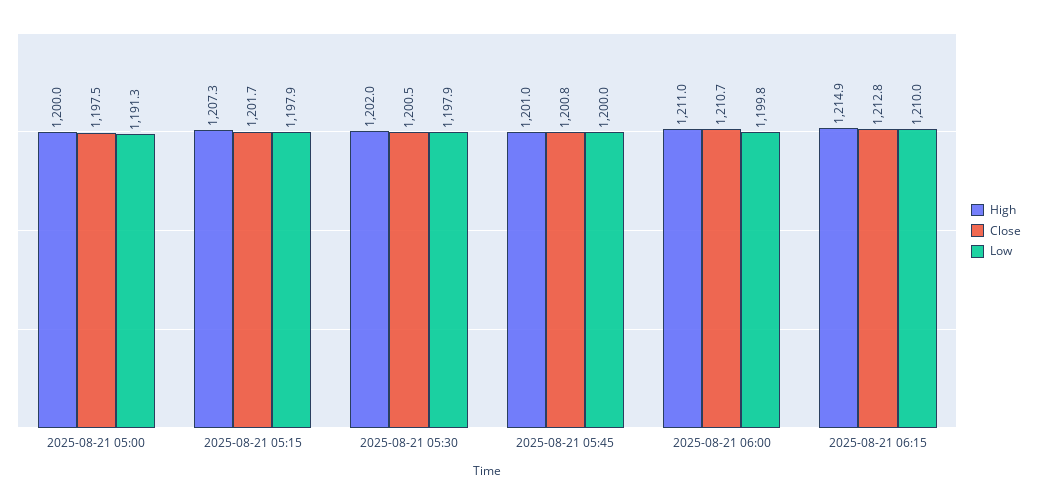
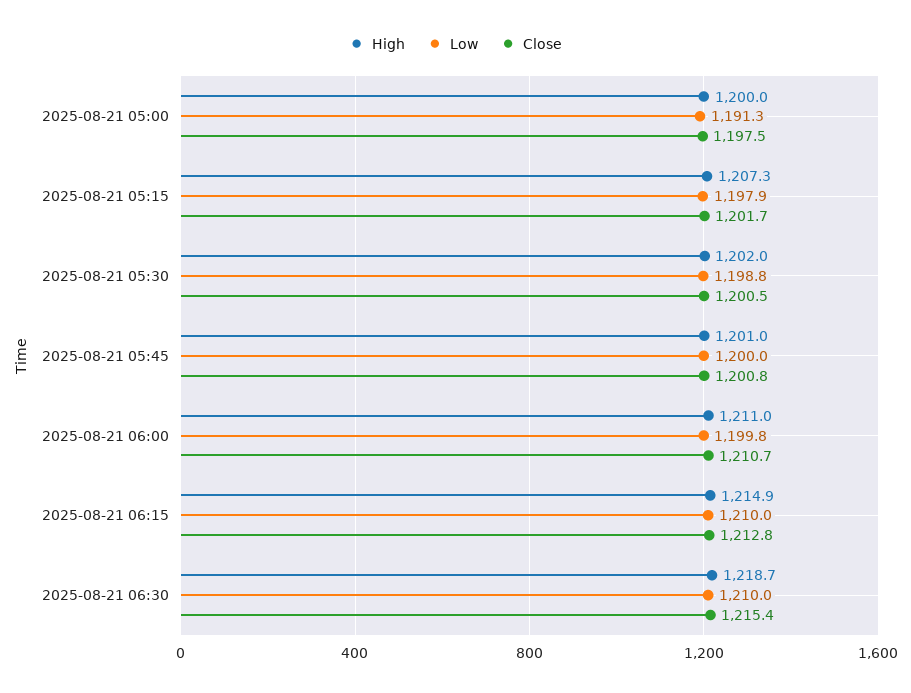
Low, 2025-08-21 05:30: 1197.9 -> 1198.8
High, 2025-08-21 06:30: none -> 1218.7
Low, 2025-08-21 06:30: none -> 1210
Close, 2025-08-21 06:30: none -> 1215.4

